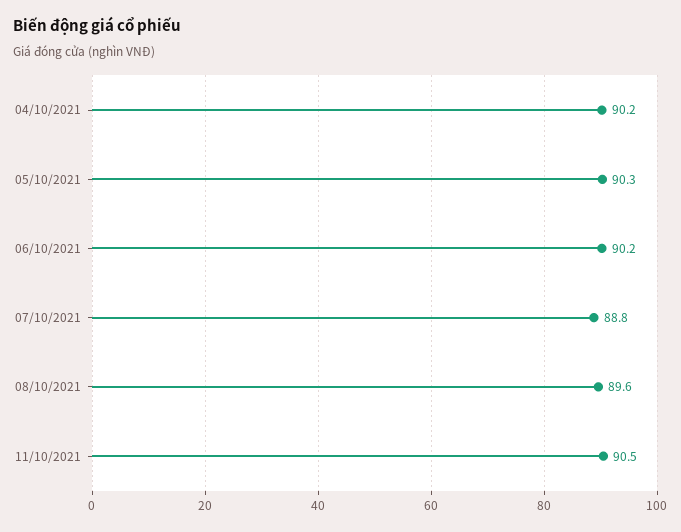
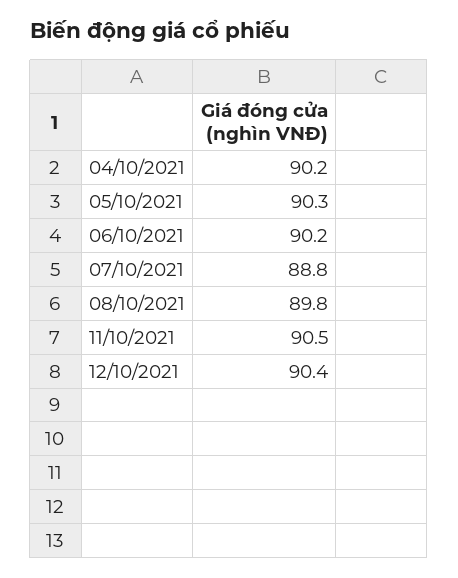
08/10/2021: 89.6 -> 89.8
12/10/2021: none -> 90.4

